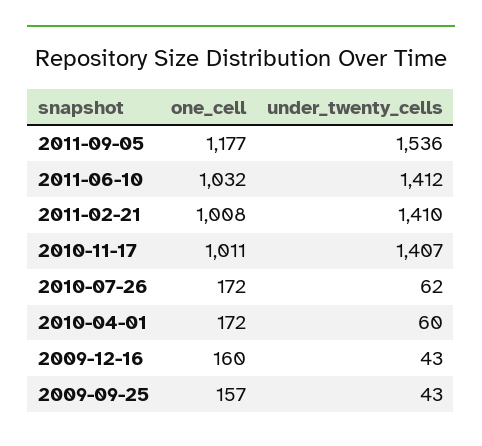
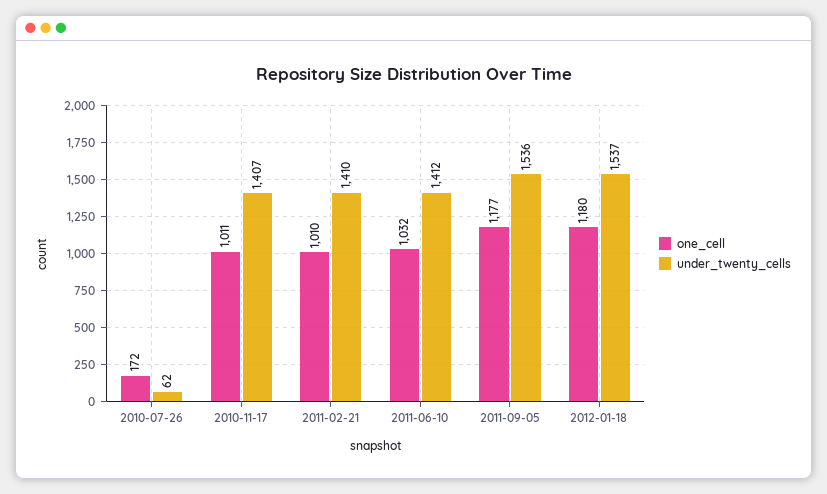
one_cell, 2011-02-21: 1008 -> 1010
one_cell, 2010-04-01: 172 -> none
under_twenty_cells, 2010-04-01: 60 -> none
one_cell, 2009-12-16: 160 -> none
under_twenty_cells, 2009-12-16: 43 -> none
one_cell, 2009-09-25: 157 -> none
under_twenty_cells, 2009-09-25: 43 -> none
one_cell, 2012-01-18: none -> 1180
under_twenty_cells, 2012-01-18: none -> 1537

